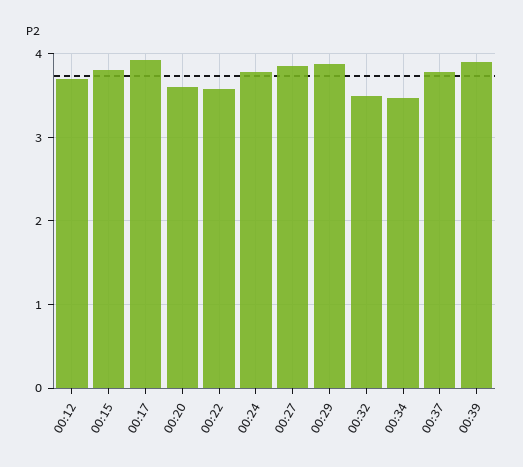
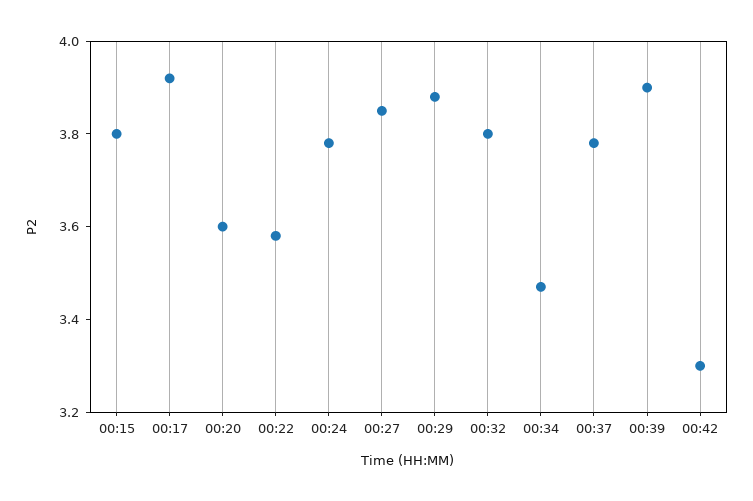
00:12: 3.7 -> none
00:32: 3.5 -> 3.8
00:42: none -> 3.3

